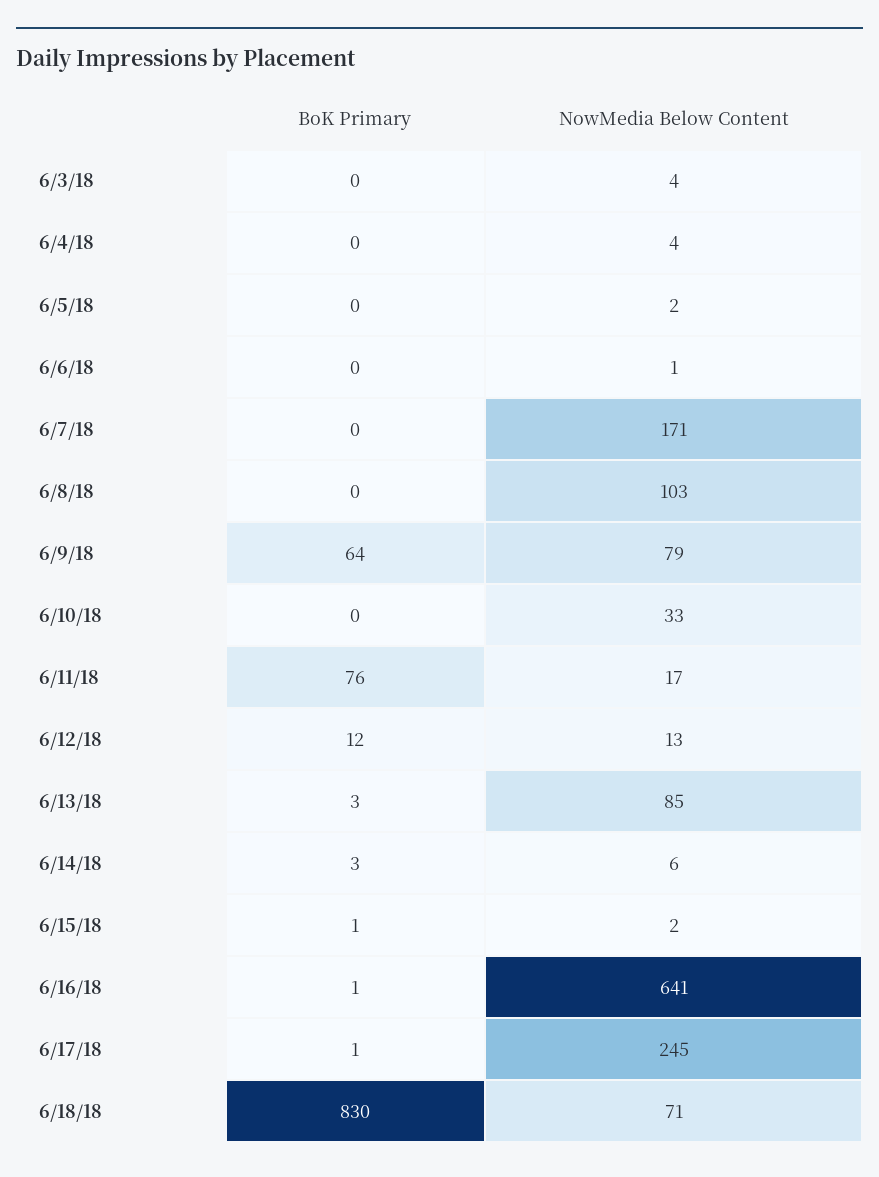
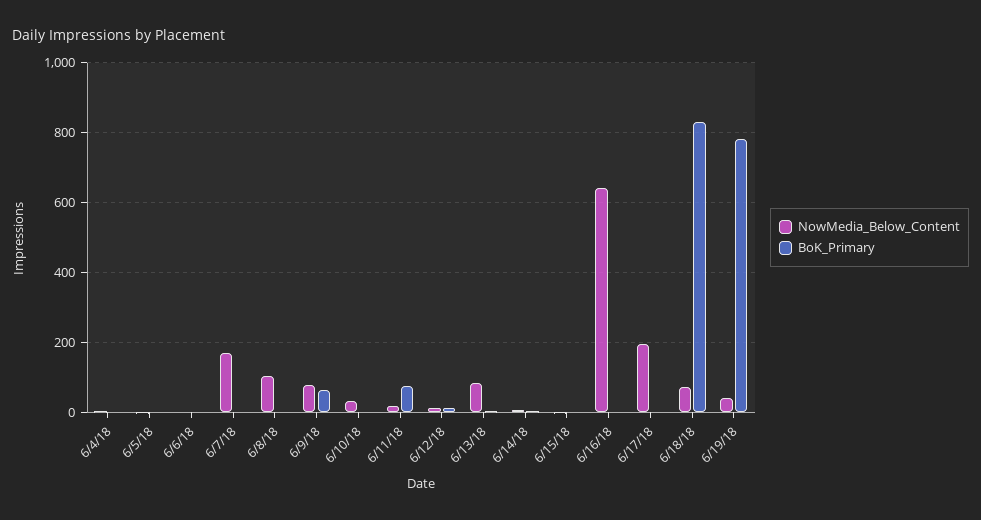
BoK Primary, 6/3/18: 0 -> none
NowMedia Below Content, 6/3/18: 4 -> none
NowMedia Below Content, 6/17/18: 245 -> 200
NowMedia Below Content, 6/19/18: none -> 40
BoK Primary, 6/19/18: none -> 780

